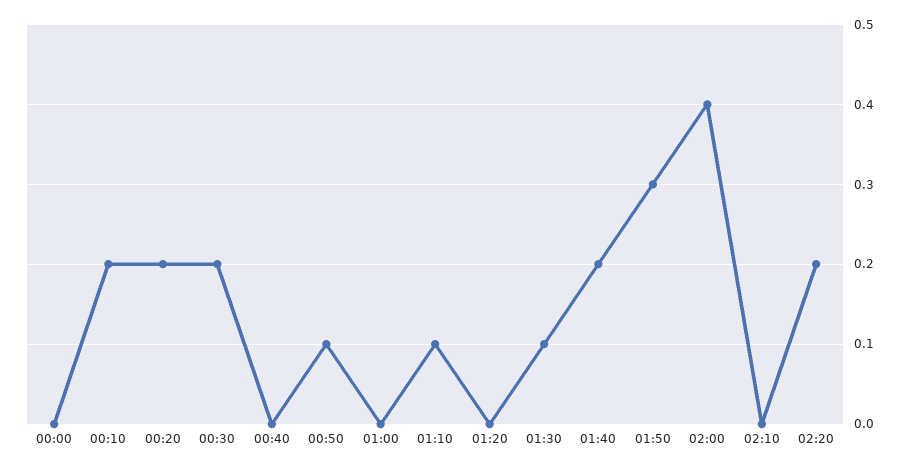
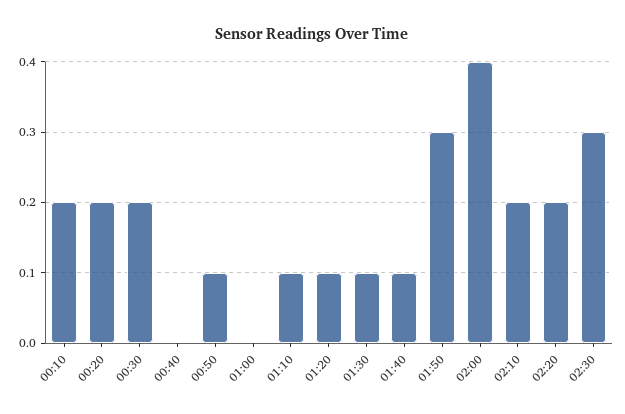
00:00: 0 -> none
01:20: 0 -> 0.1
01:40: 0.2 -> 0.1
02:10: 0 -> 0.2
02:30: none -> 0.3

